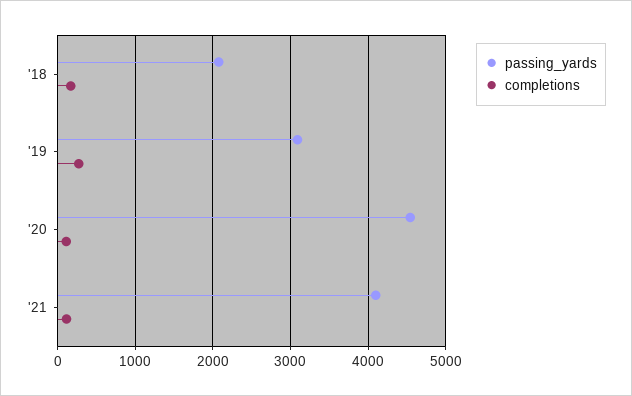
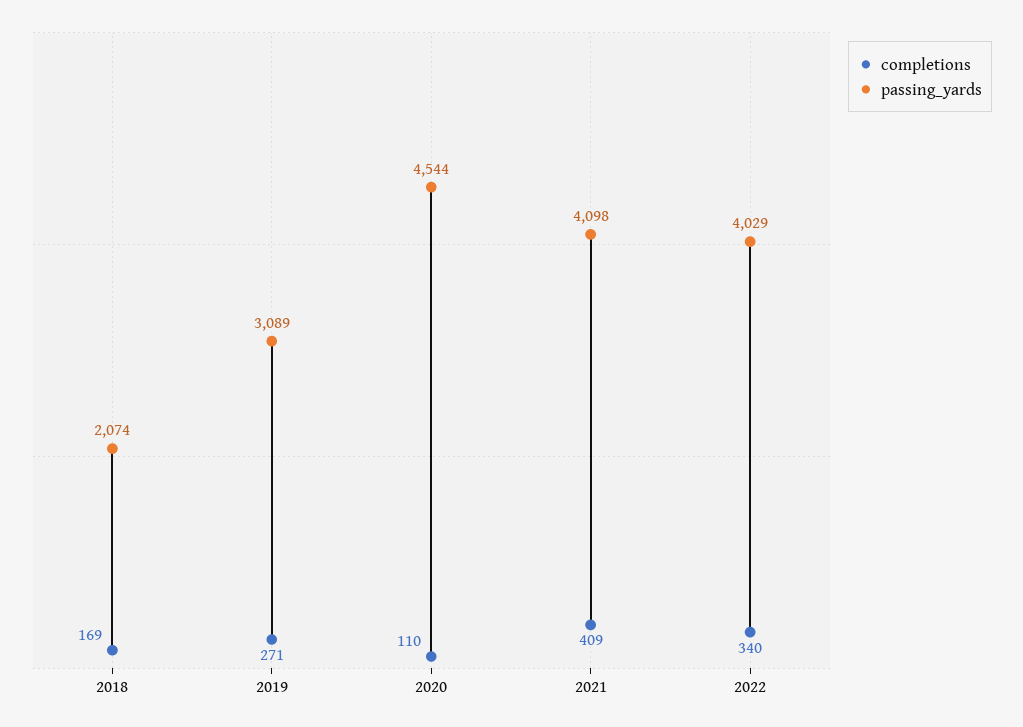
completions, '21: 100 -> 409
completions, 2022: none -> 340
passing_yards, 2022: none -> 4029

